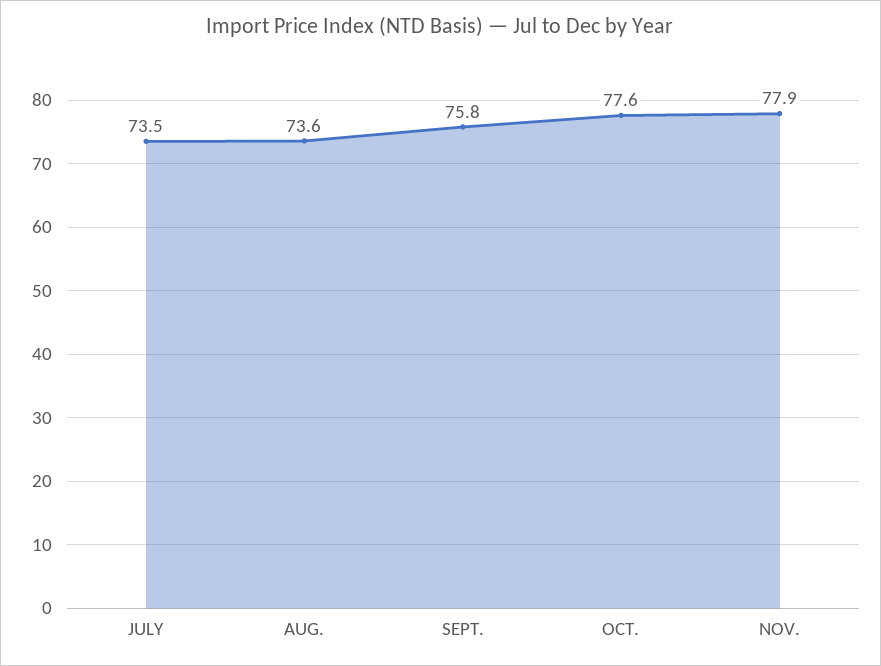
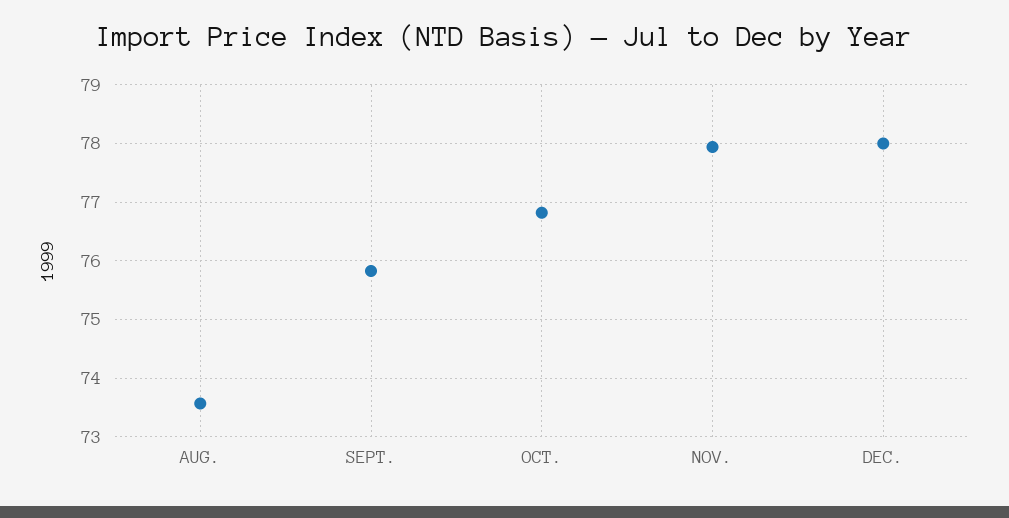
JULY: 73.5 -> none
OCT.: 77.6 -> 76.8
DEC.: none -> 78

